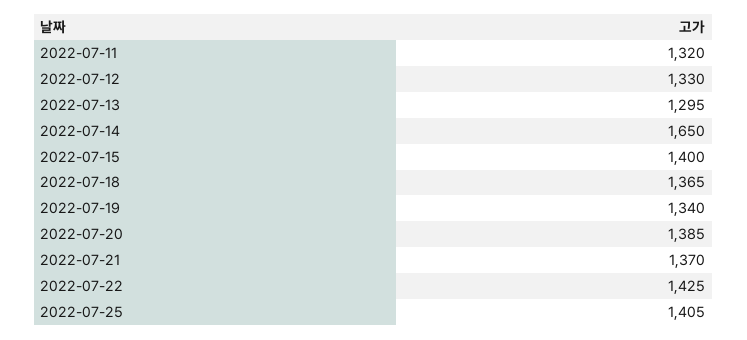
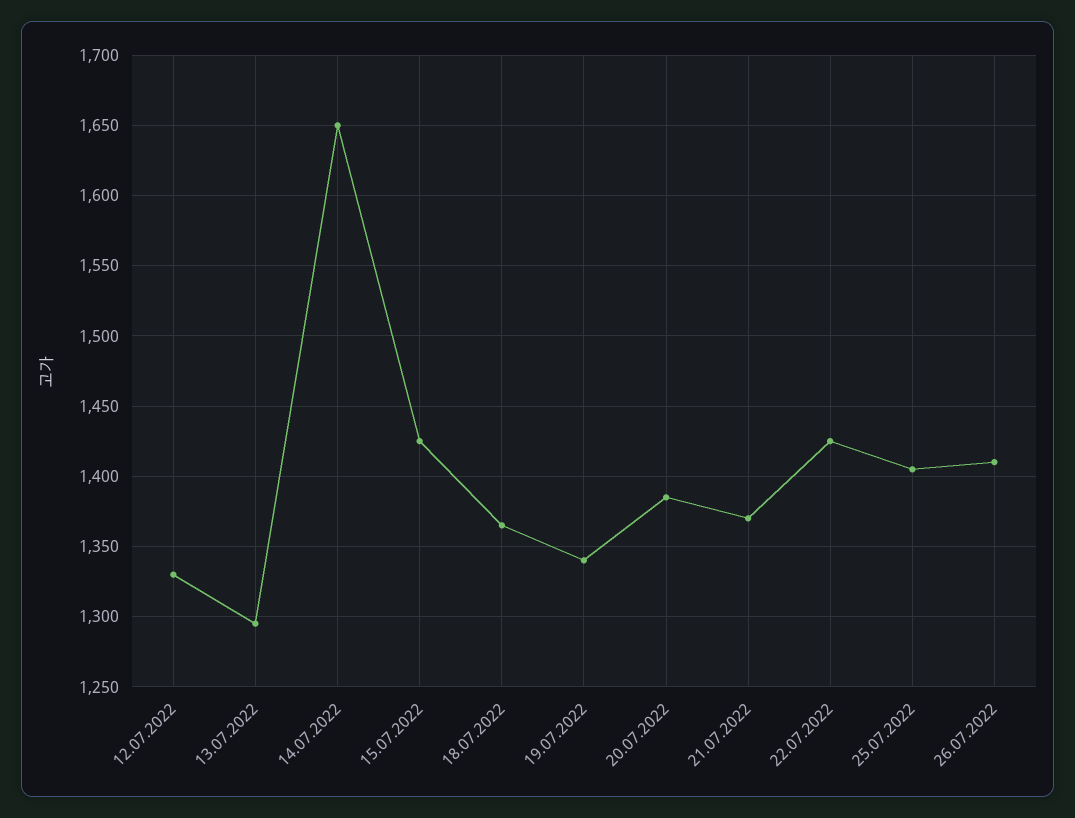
2022-07-11: 1320 -> none
2022-07-15: 1400 -> 1425
26.07.2022: none -> 1410

